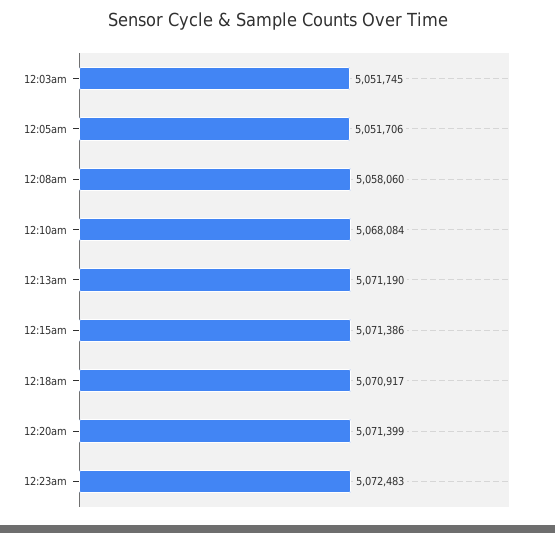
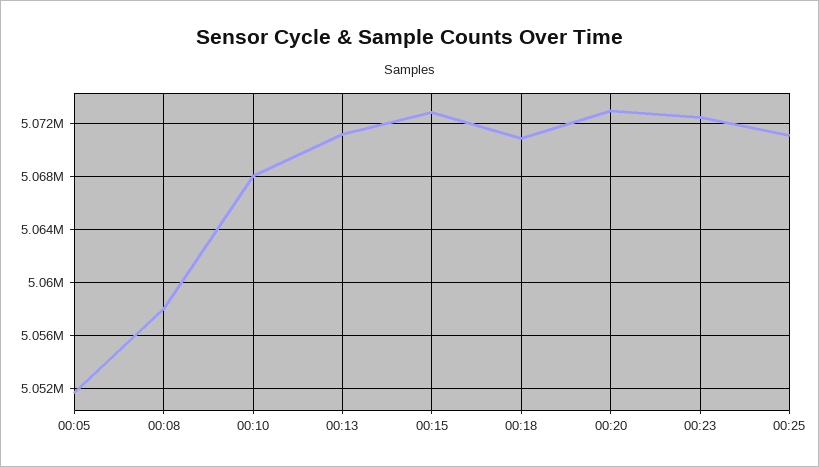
12:03am: 5051745 -> none
12:15am: 5071386 -> 5073000
12:20am: 5071399 -> 5073000
00:25: none -> 5071000

